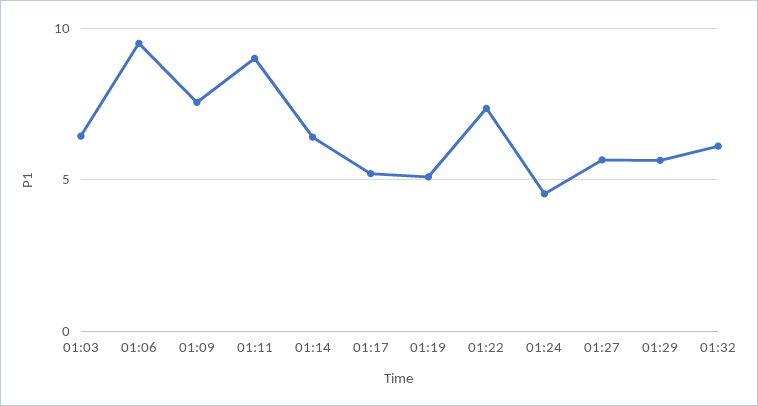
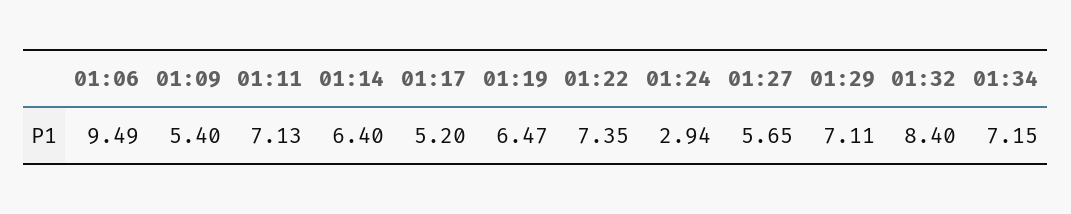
01:03: 6.5 -> none
01:09: 7.5 -> 5.4
01:11: 9 -> 7.13
01:19: 5 -> 6.47
01:24: 4.5 -> 2.94
01:29: 5.5 -> 7.11
01:32: 6 -> 8.4
01:34: none -> 7.15

